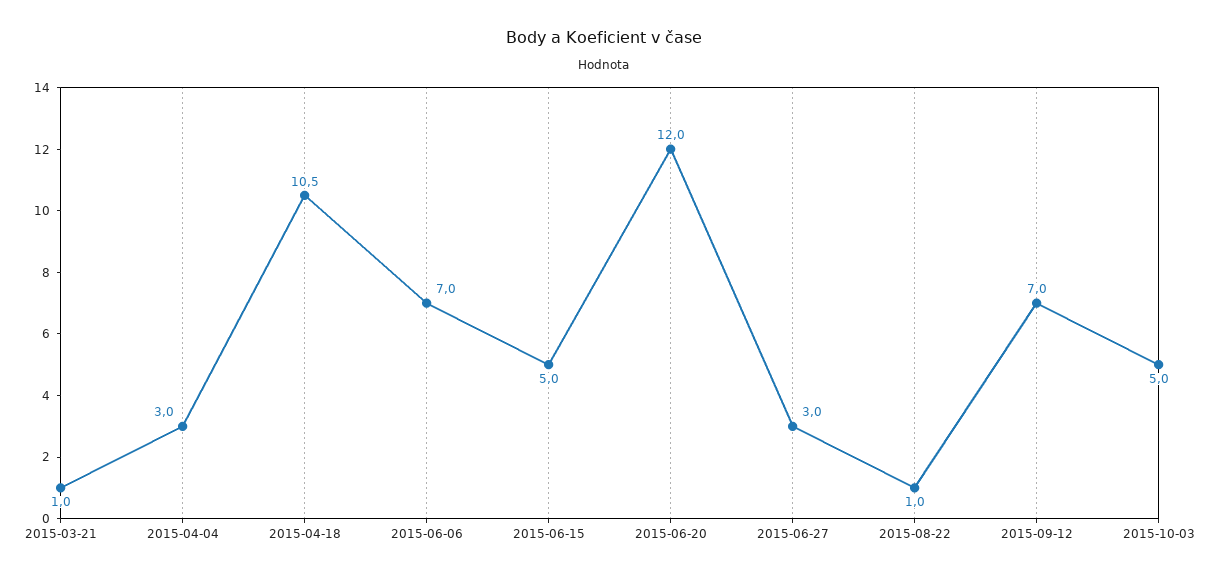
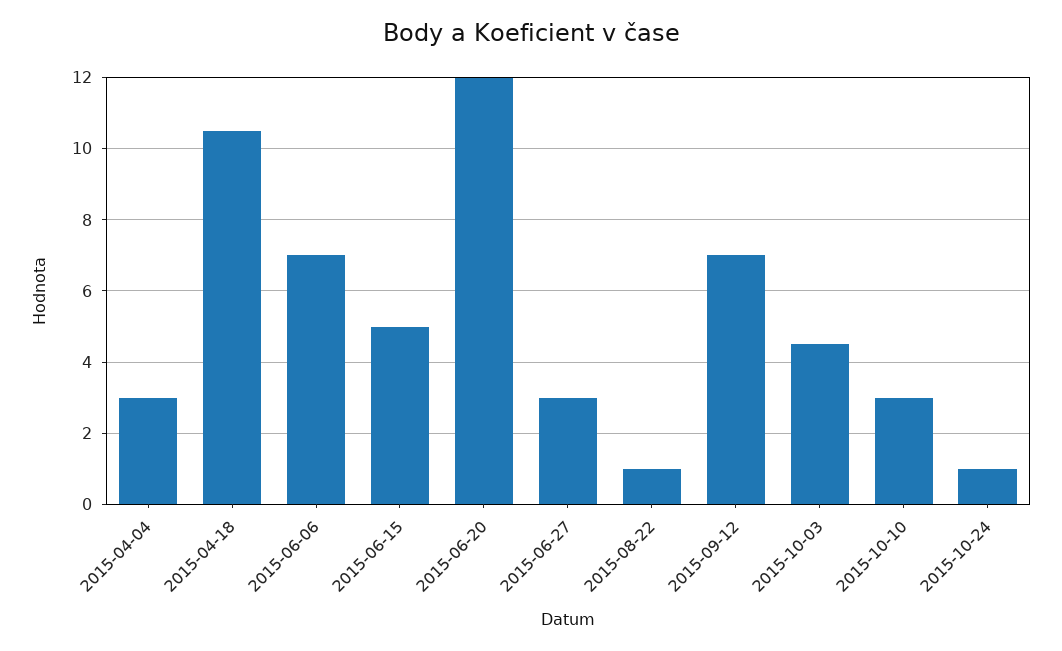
2015-03-21: 1 -> none
2015-10-03: 5 -> 4.5
2015-10-10: none -> 3
2015-10-24: none -> 1

